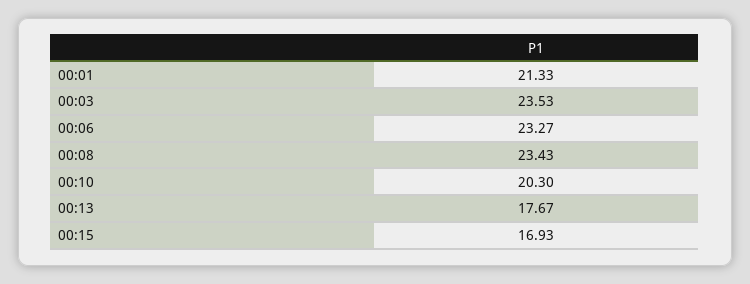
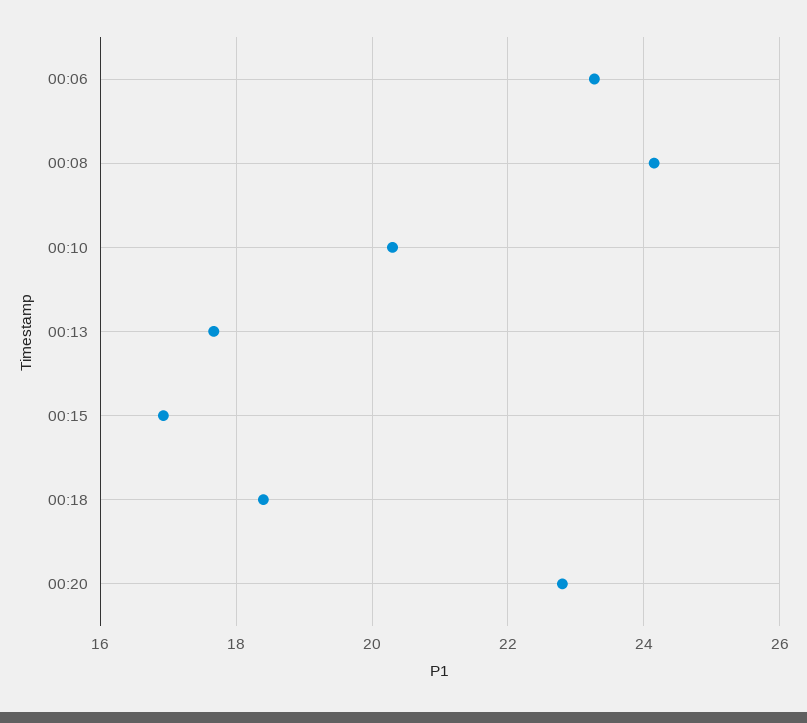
00:01: 21.33 -> none
00:03: 23.53 -> none
00:08: 23.43 -> 24.2
00:18: none -> 18.4
00:20: none -> 22.8

